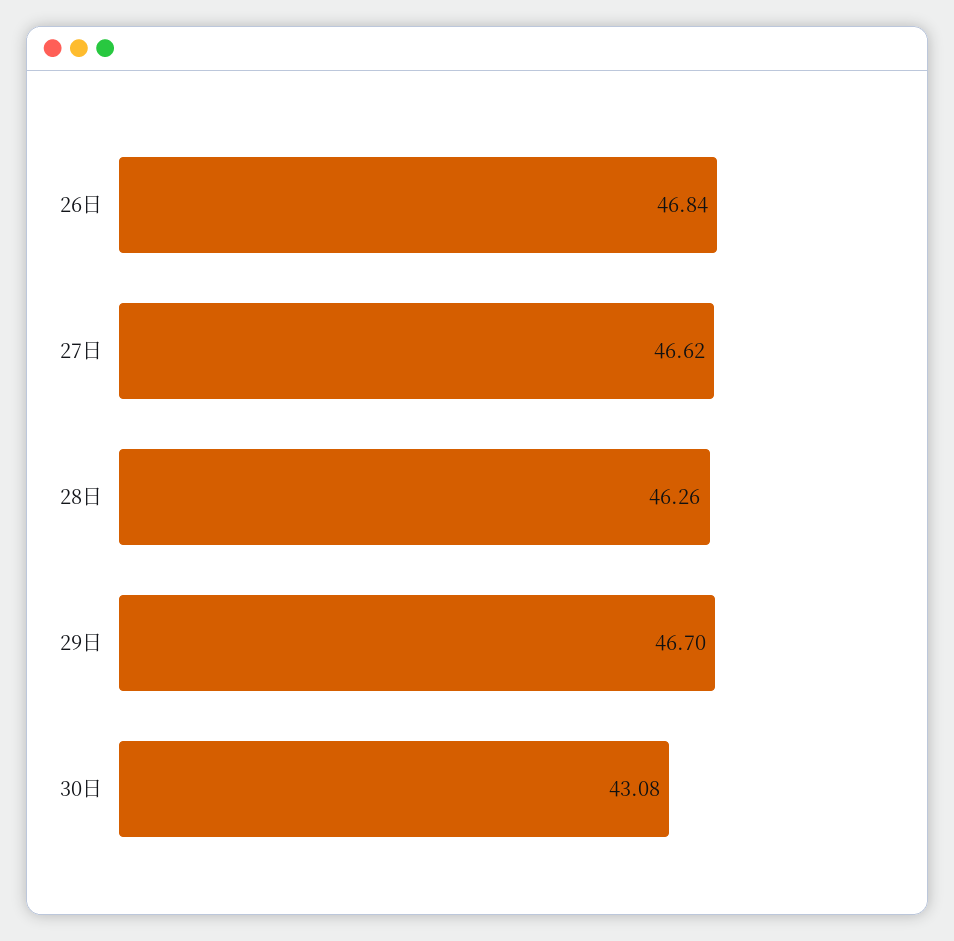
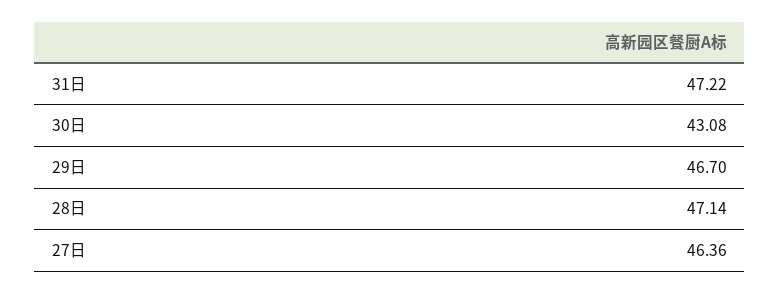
26日: 46.84 -> none
27日: 46.62 -> 46.36
28日: 46.26 -> 47.14
31日: none -> 47.22

